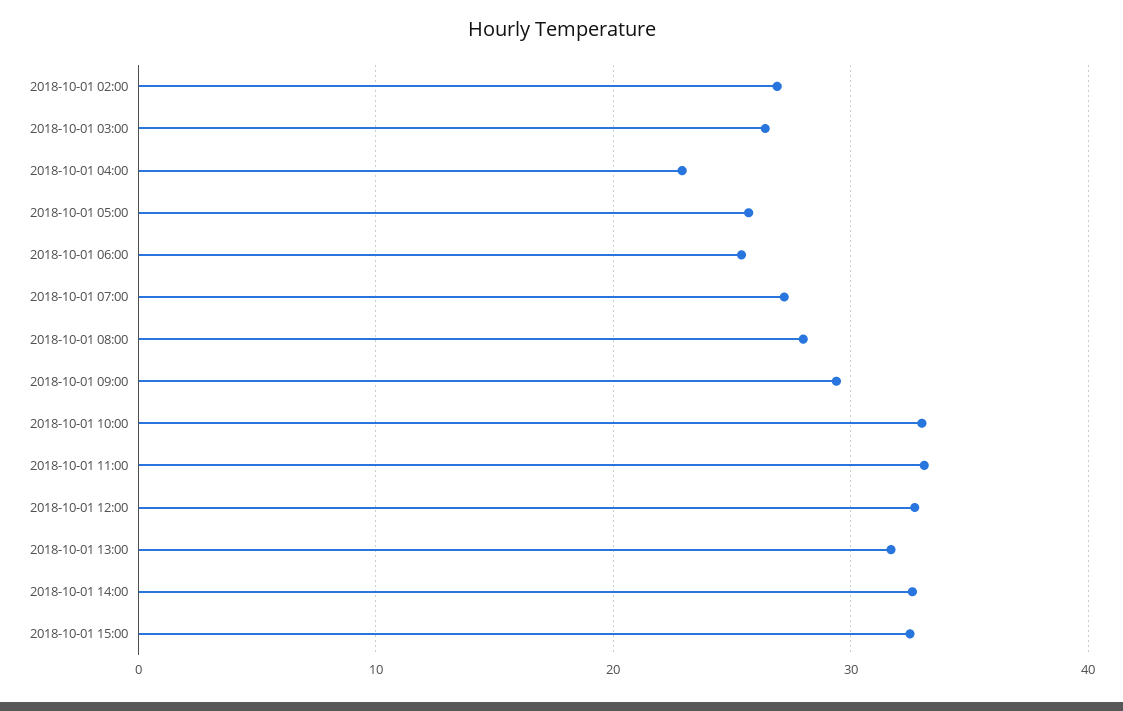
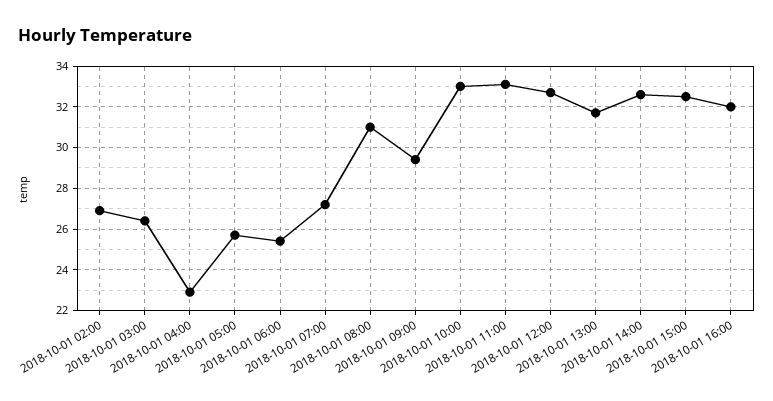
2018-10-01 08:00: 28 -> 31
2018-10-01 16:00: none -> 32

